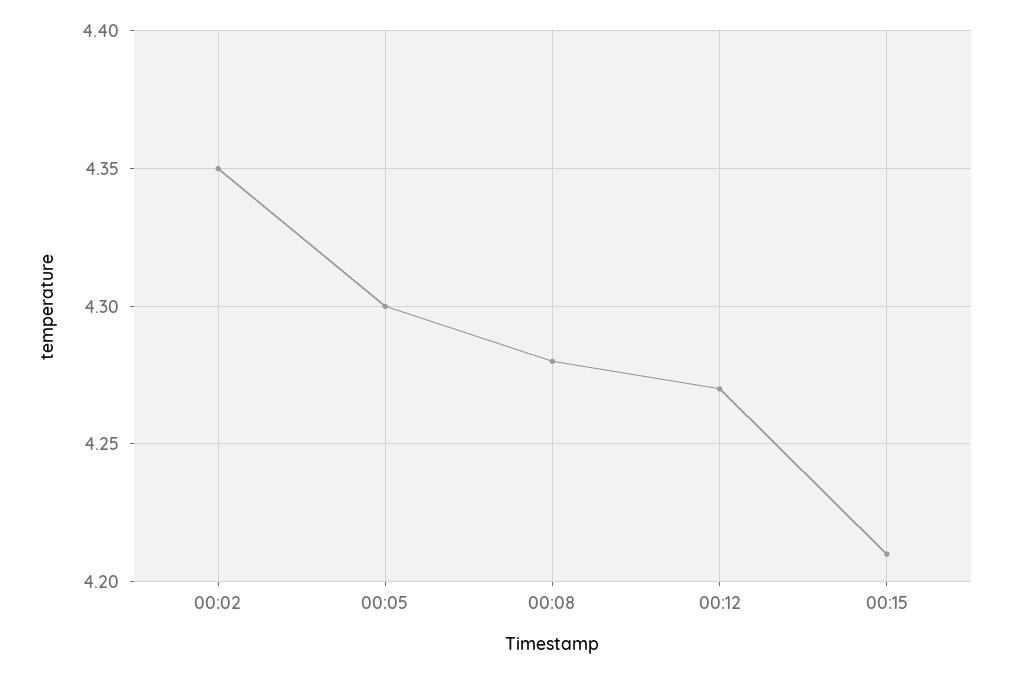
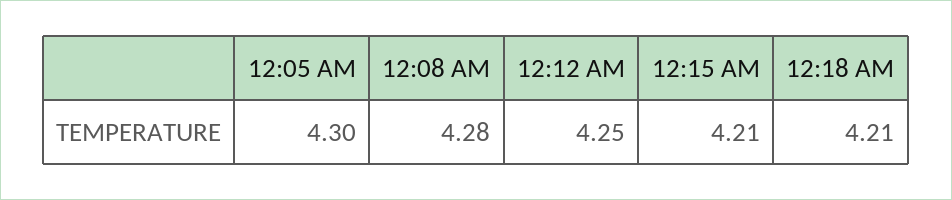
00:02: 4.35 -> none
00:12: 4.27 -> 4.25
12:18 AM: none -> 4.21

